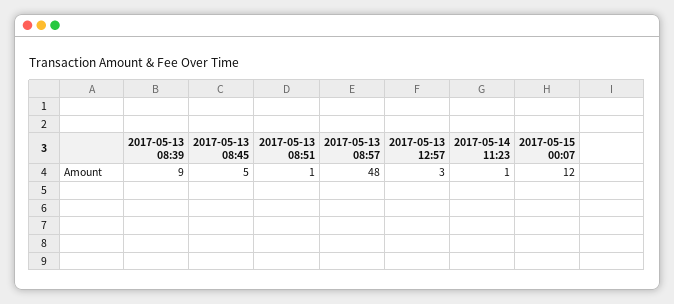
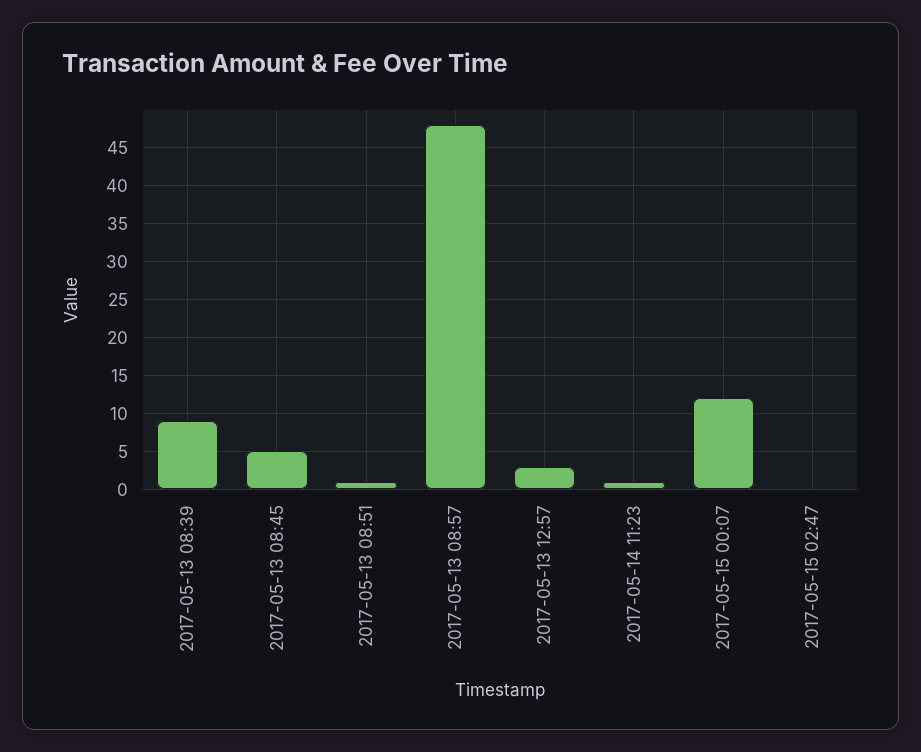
2017-05-15 02:47: none -> 0

